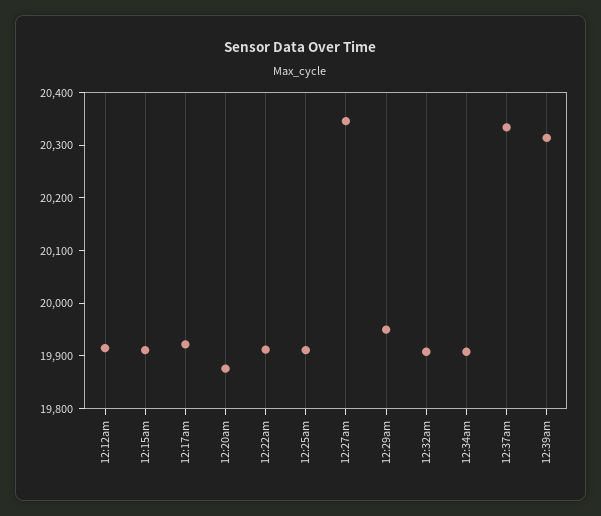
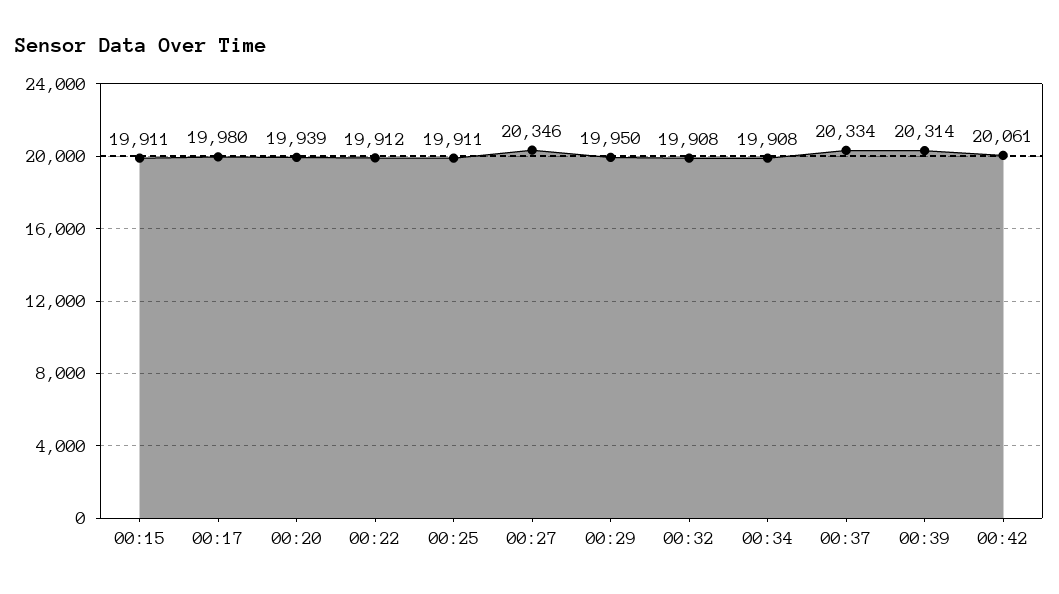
12:12am: 19920 -> none
12:17am: 19920 -> 19980
12:20am: 19880 -> 19939
00:42: none -> 20061

